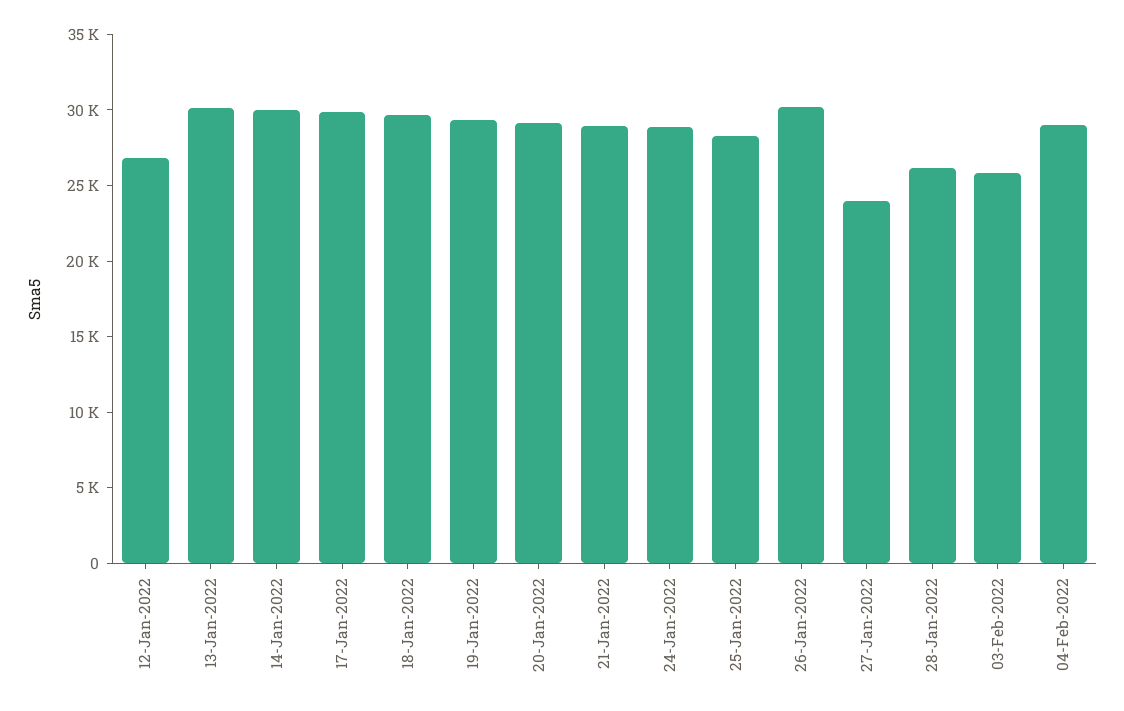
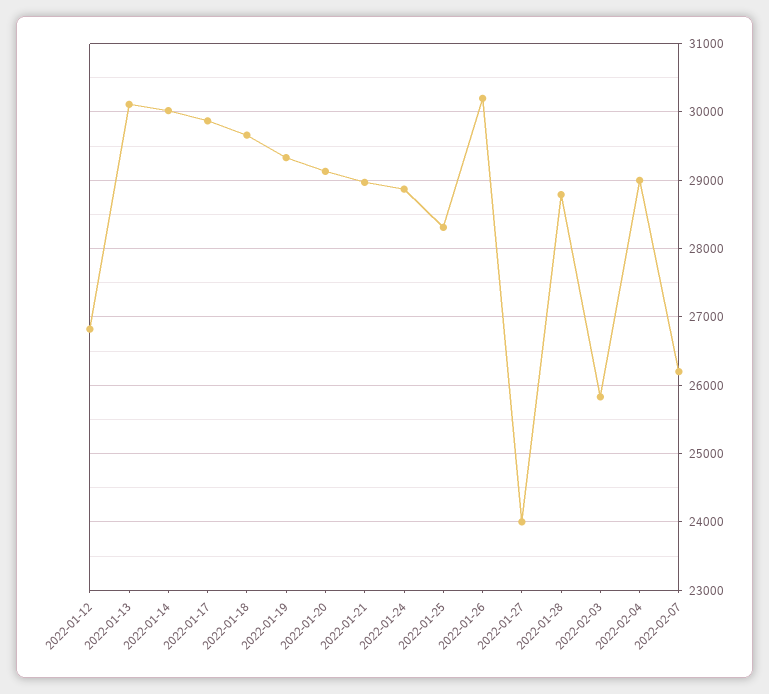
28-Jan-2022: 26000 -> 28800
2022-02-07: none -> 26200

